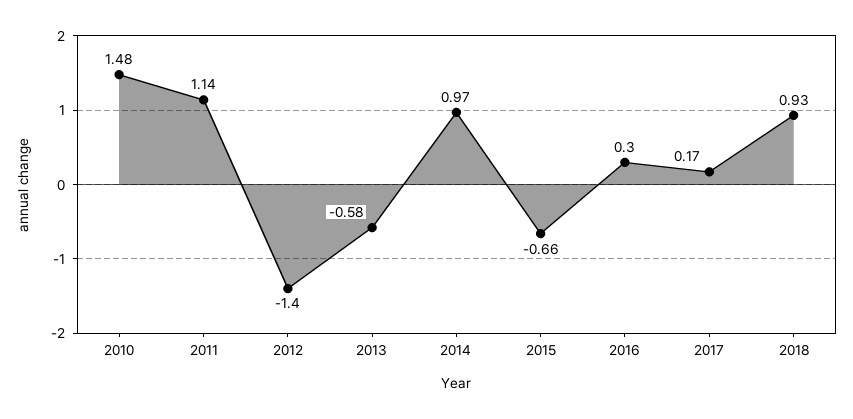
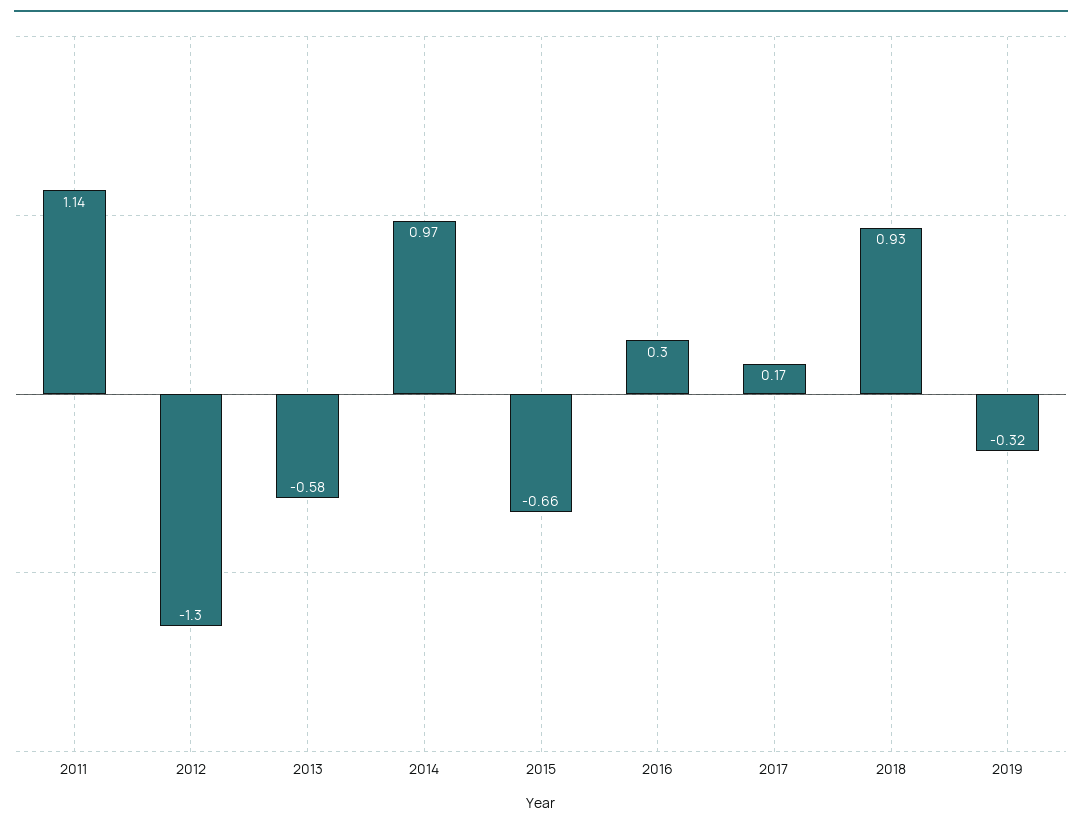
2010: 1.48 -> none
2012: -1.4 -> -1.3
2019: none -> -0.32

